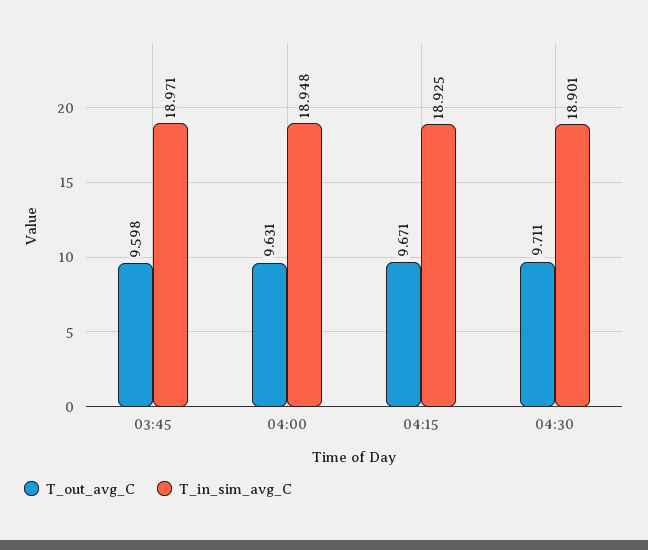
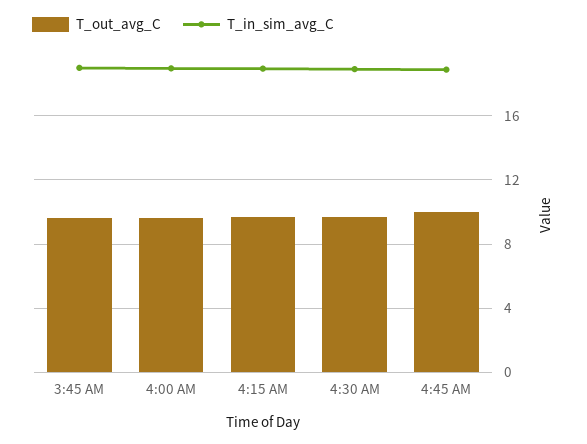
T_out_avg_C, 4:45 AM: none -> 10
T_in_sim_avg_C, 4:45 AM: none -> 19

